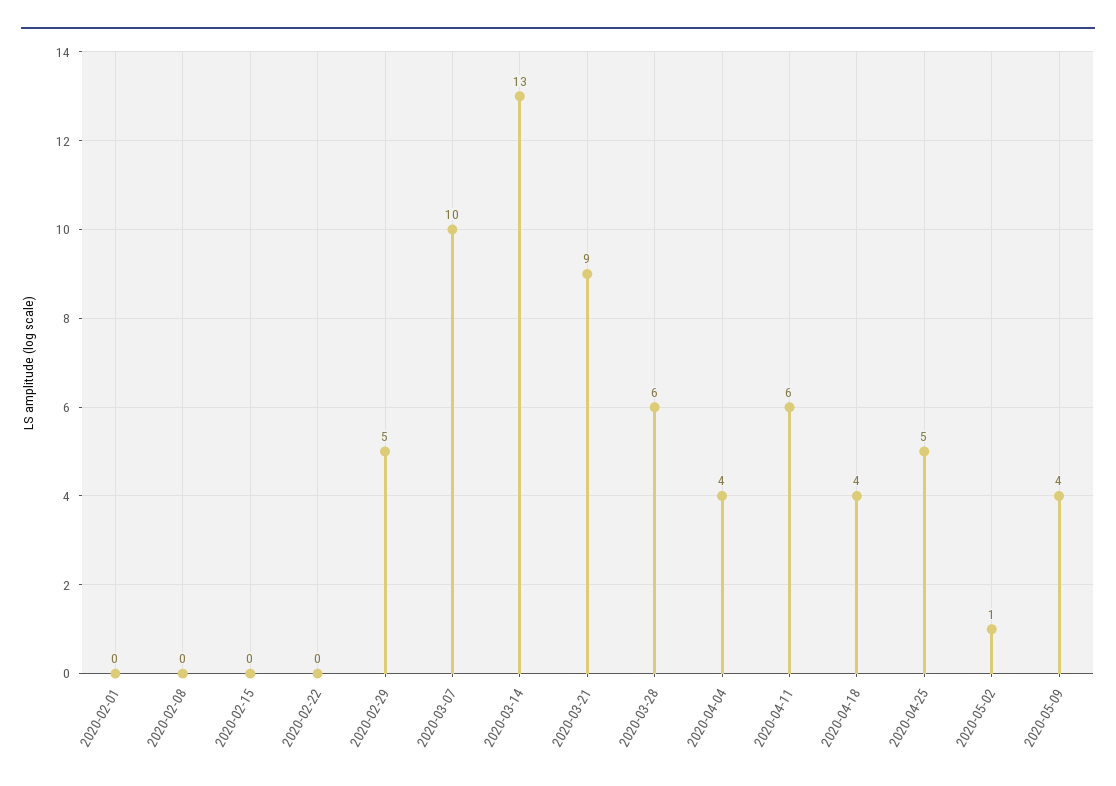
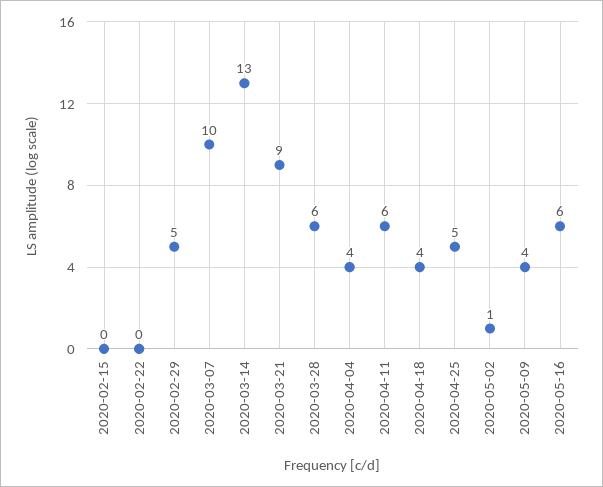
2020-02-01: 0 -> none
2020-02-08: 0 -> none
2020-05-16: none -> 6

